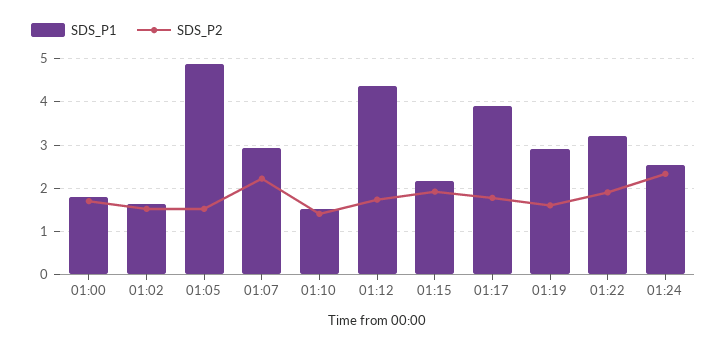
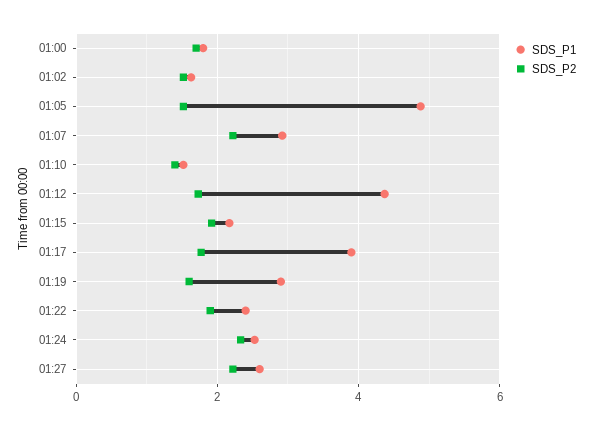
SDS_P1, 01:22: 3.2 -> 2.4
SDS_P1, 01:27: none -> 2.6
SDS_P2, 01:27: none -> 2.2

